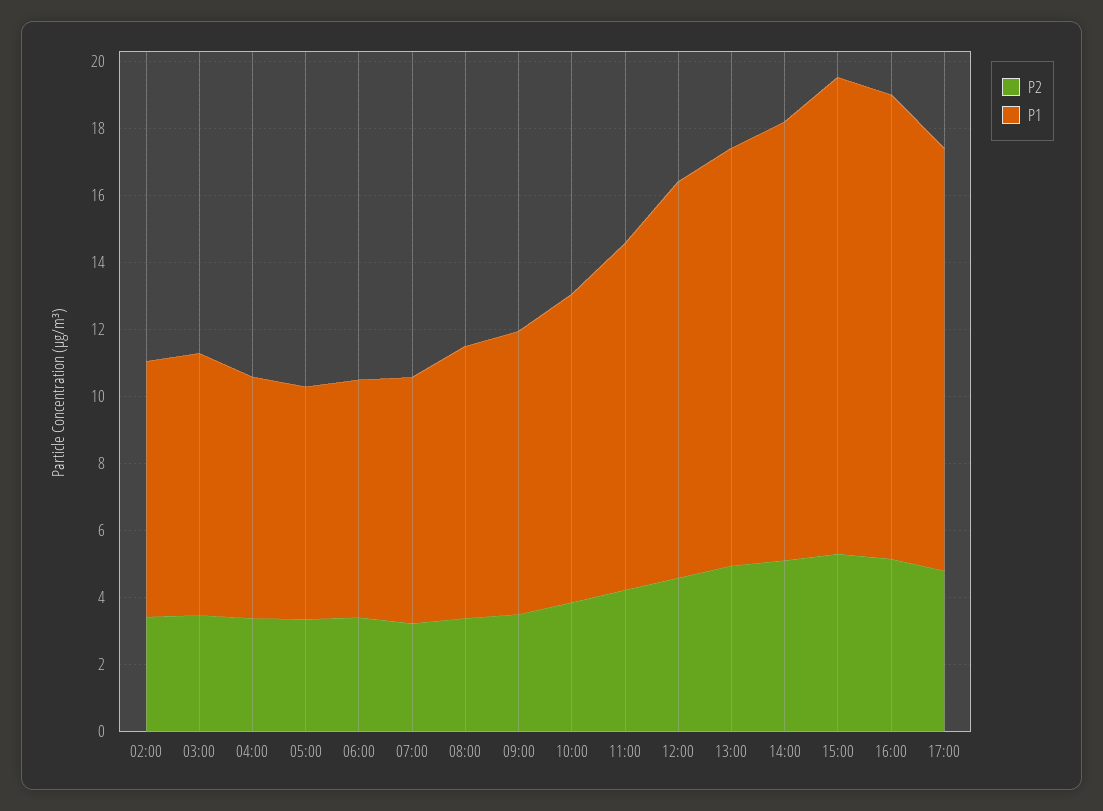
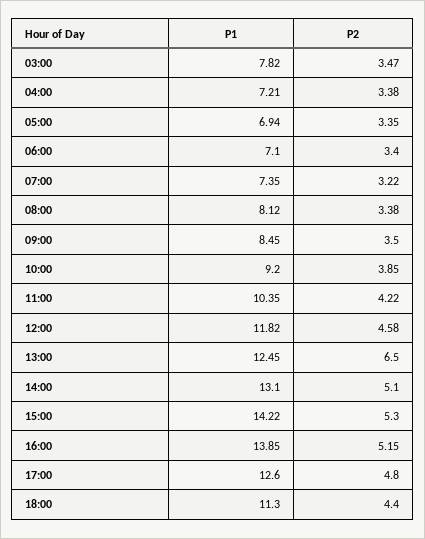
P2, 02:00: 3.5 -> none
P1, 02:00: 7.5 -> none
P2, 13:00: 5 -> 6.5
P1, 18:00: none -> 11.3
P2, 18:00: none -> 4.4

